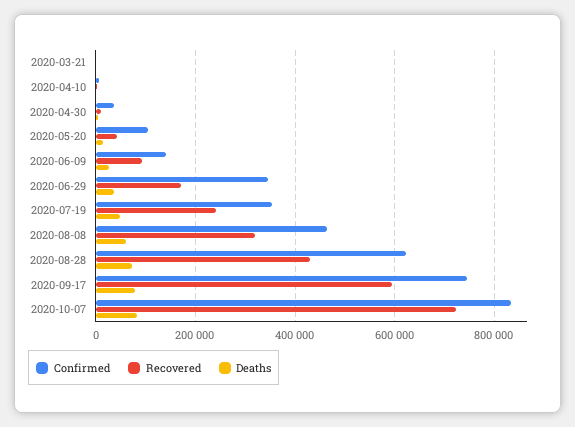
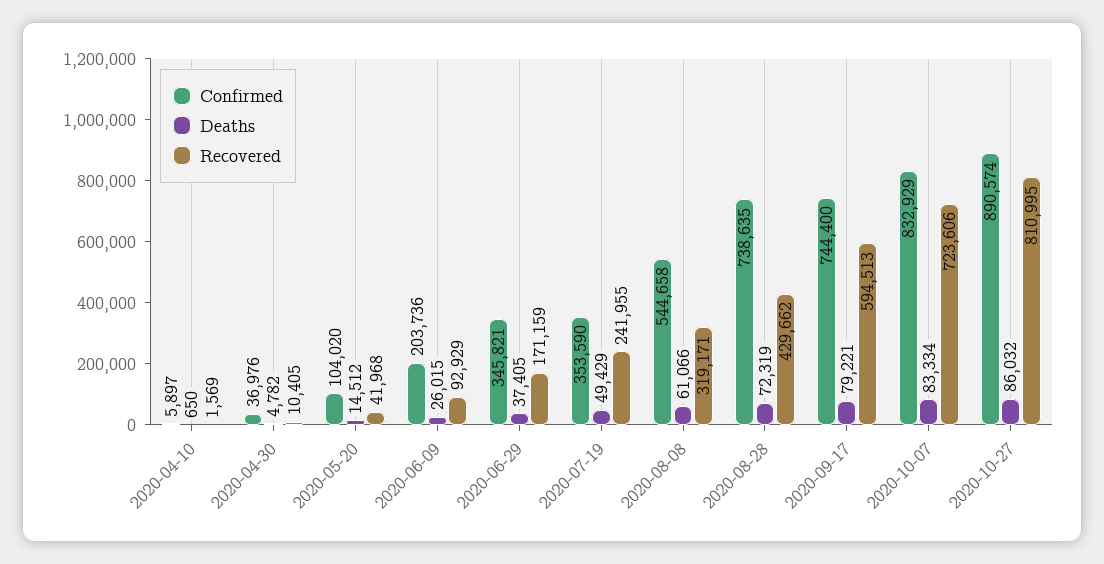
Confirmed, 2020-03-21: 0 -> none
Recovered, 2020-03-21: 0 -> none
Deaths, 2020-03-21: 0 -> none
Confirmed, 2020-06-09: 140000 -> 203736
Confirmed, 2020-08-08: 460000 -> 544658
Confirmed, 2020-08-28: 620000 -> 738635
Confirmed, 2020-10-27: none -> 890574
Deaths, 2020-10-27: none -> 86032
Recovered, 2020-10-27: none -> 810995

